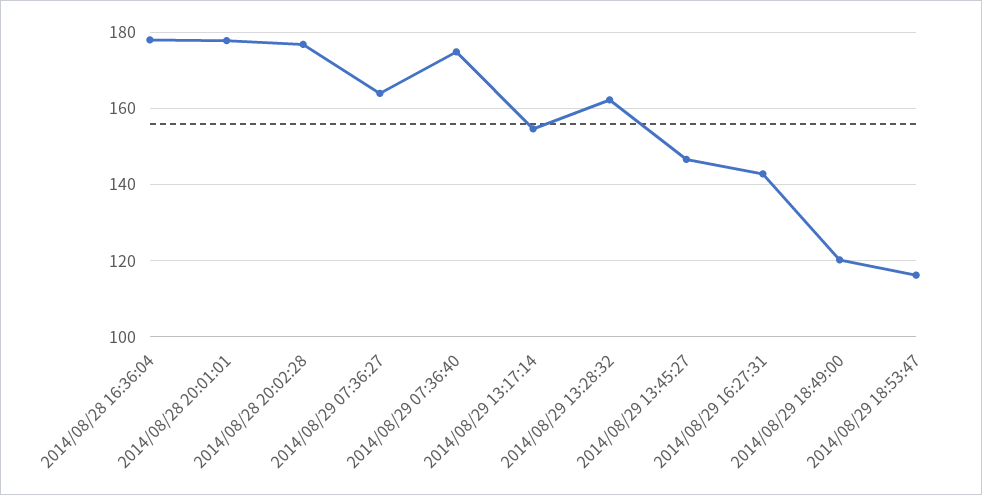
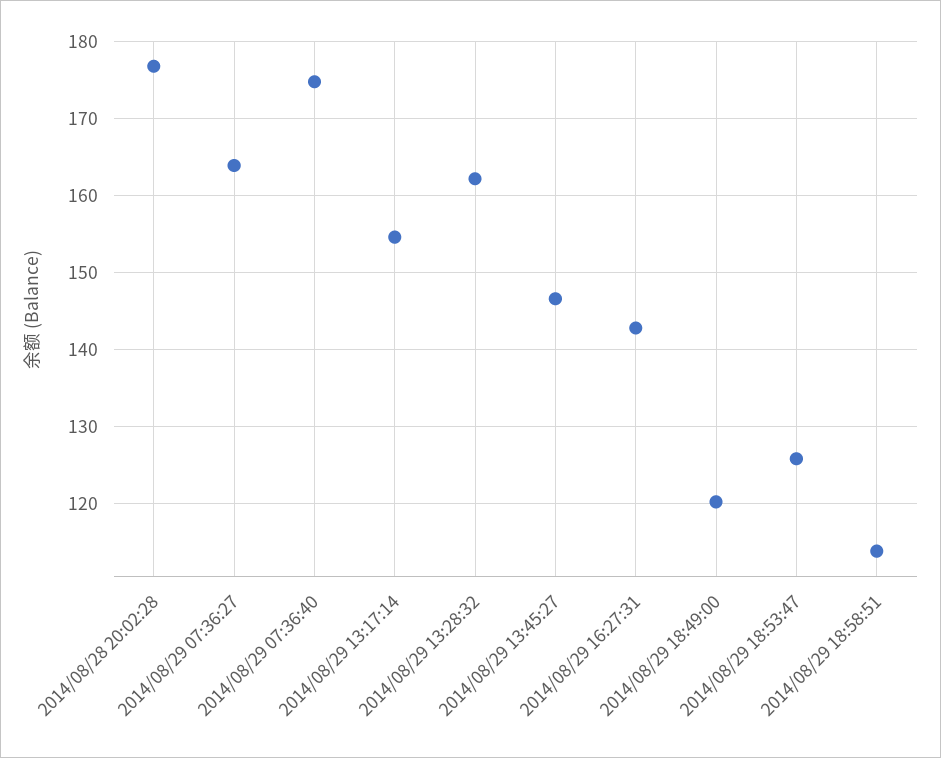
2014/08/28 16:36:04: 178 -> none
2014/08/28 20:01:01: 178 -> none
2014/08/29 18:53:47: 116 -> 126
2014/08/29 18:58:51: none -> 114

